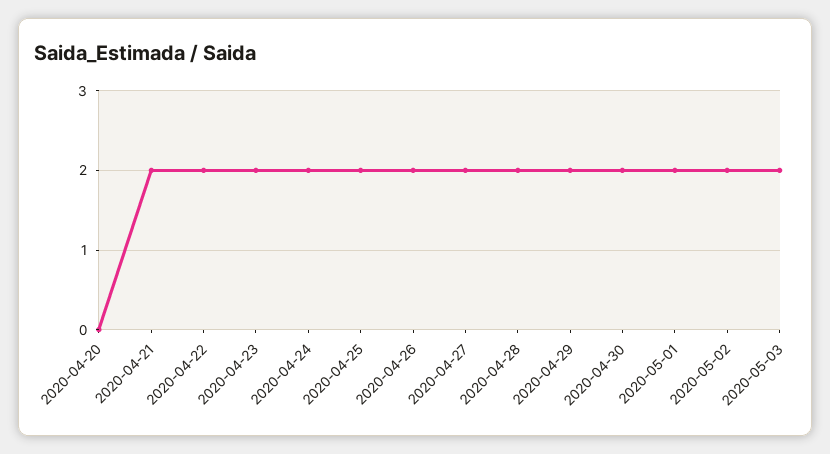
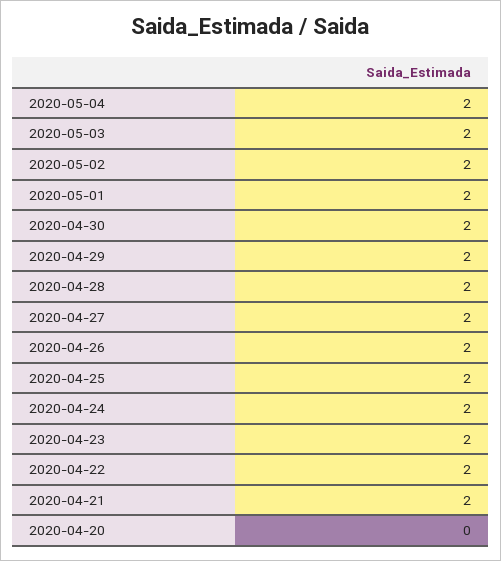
2020-05-04: none -> 2

